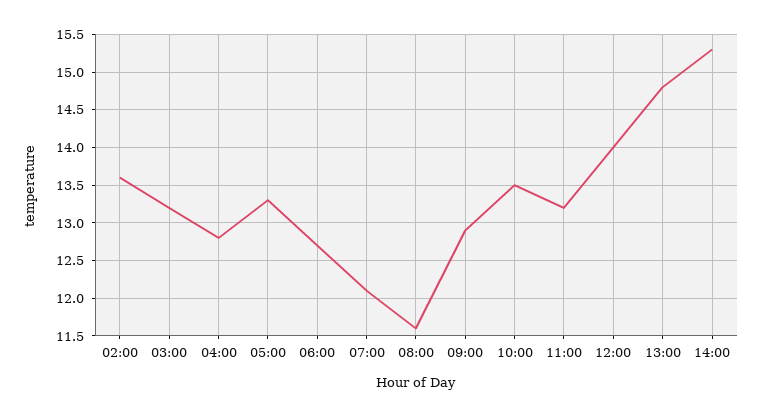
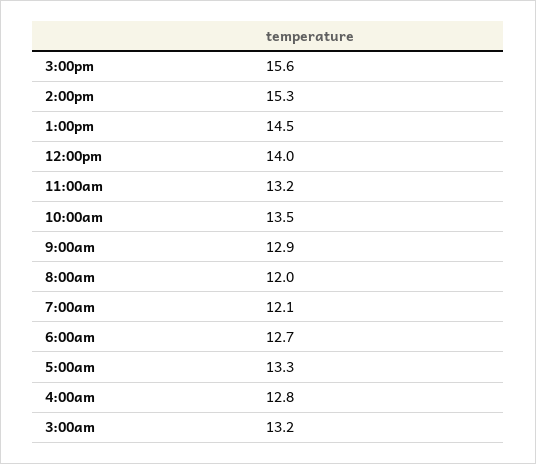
02:00: 13.6 -> none
08:00: 11.6 -> 12
13:00: 14.8 -> 14.5
3:00pm: none -> 15.6

